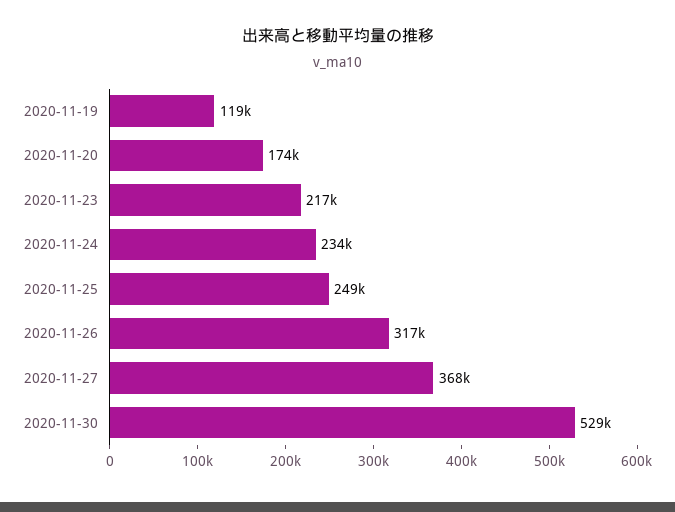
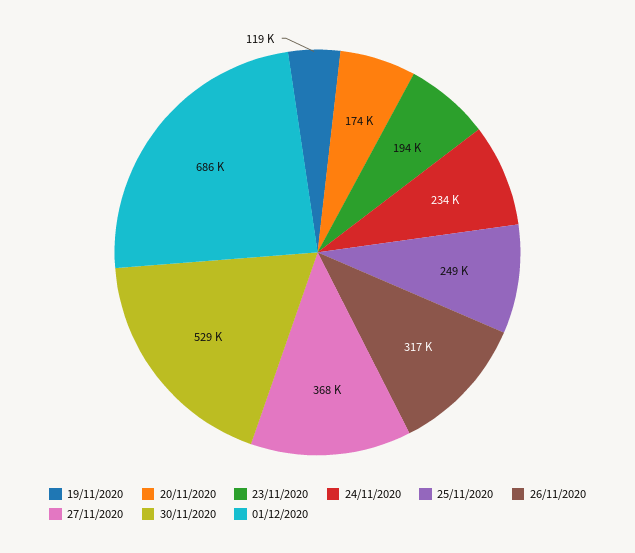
2020-11-23: 217000 -> 194000
01/12/2020: none -> 686000

